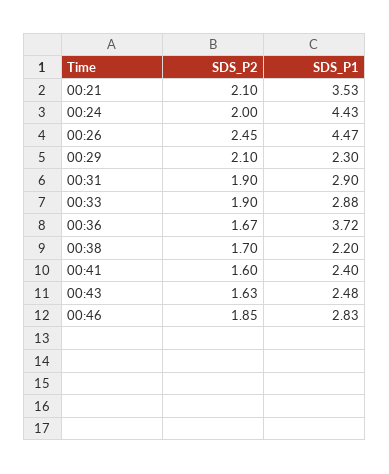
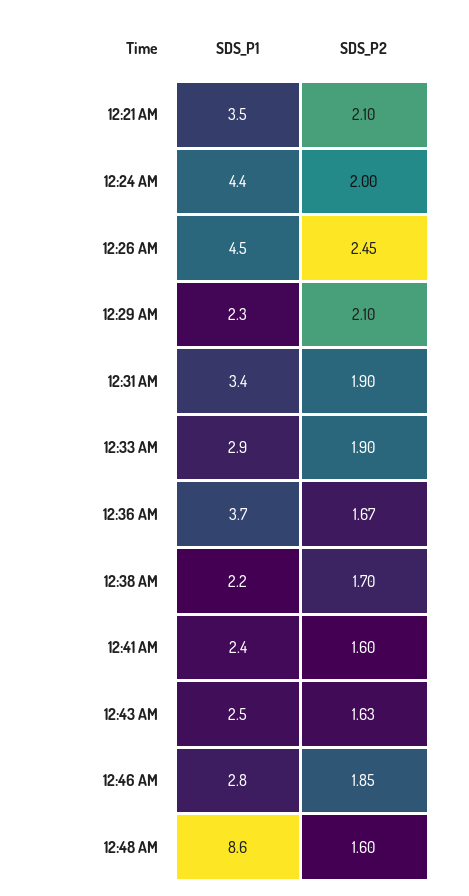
SDS_P1, 00:31: 2.9 -> 3.4
SDS_P1, 12:48 AM: none -> 8.6
SDS_P2, 12:48 AM: none -> 1.6

